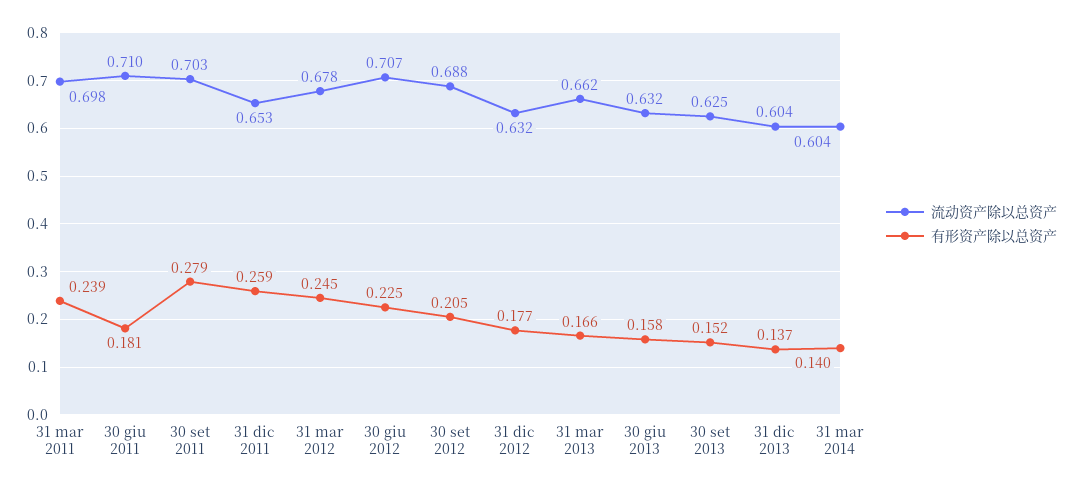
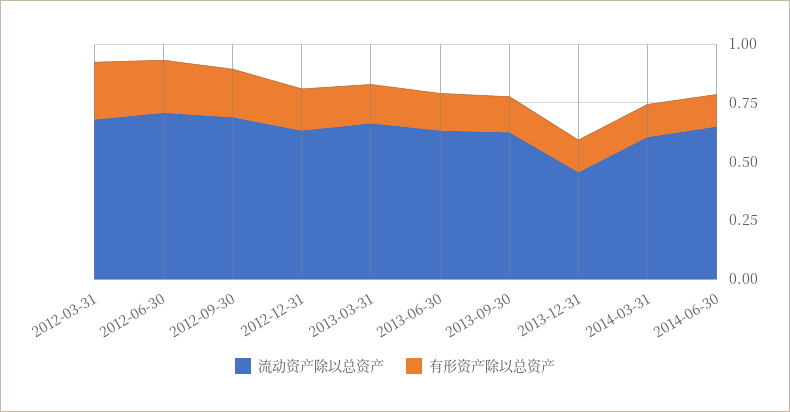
流动资产除以总资产, 31 mar 2011: 0.698 -> none
有形资产除以总资产, 31 mar 2011: 0.239 -> none
流动资产除以总资产, 30 giu 2011: 0.71 -> none
有形资产除以总资产, 30 giu 2011: 0.181 -> none
流动资产除以总资产, 30 set 2011: 0.703 -> none
有形资产除以总资产, 30 set 2011: 0.279 -> none
流动资产除以总资产, 31 dic 2011: 0.653 -> none
有形资产除以总资产, 31 dic 2011: 0.259 -> none
流动资产除以总资产, 31 dic 2013: 0.604 -> 0.45
流动资产除以总资产, 2014-06-30: none -> 0.65
有形资产除以总资产, 2014-06-30: none -> 0.15

